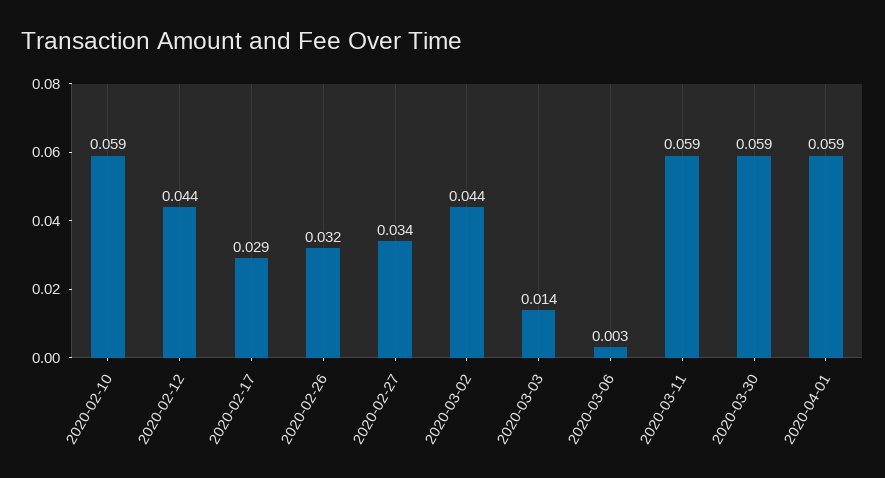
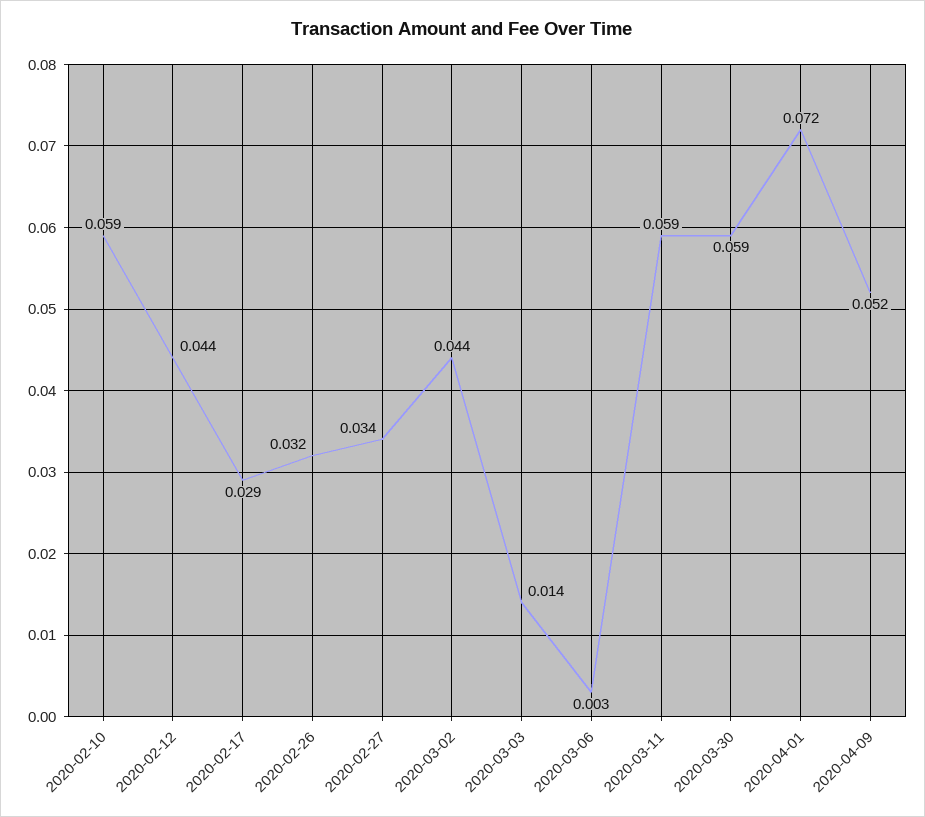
2020-04-01: 0.059 -> 0.072
2020-04-09: none -> 0.052

